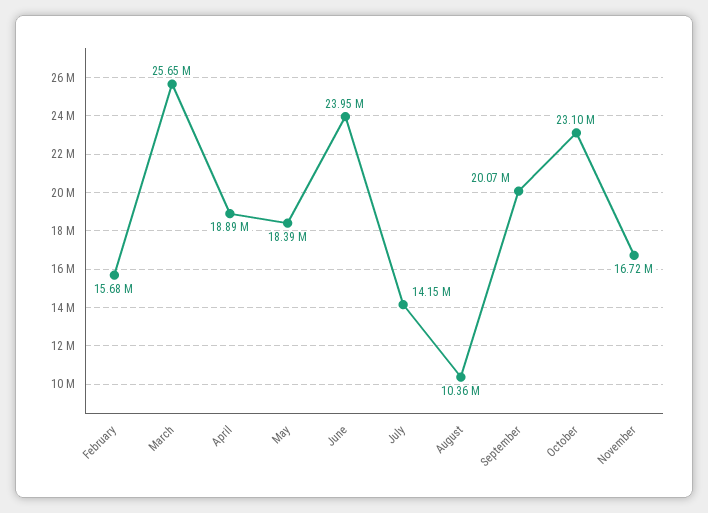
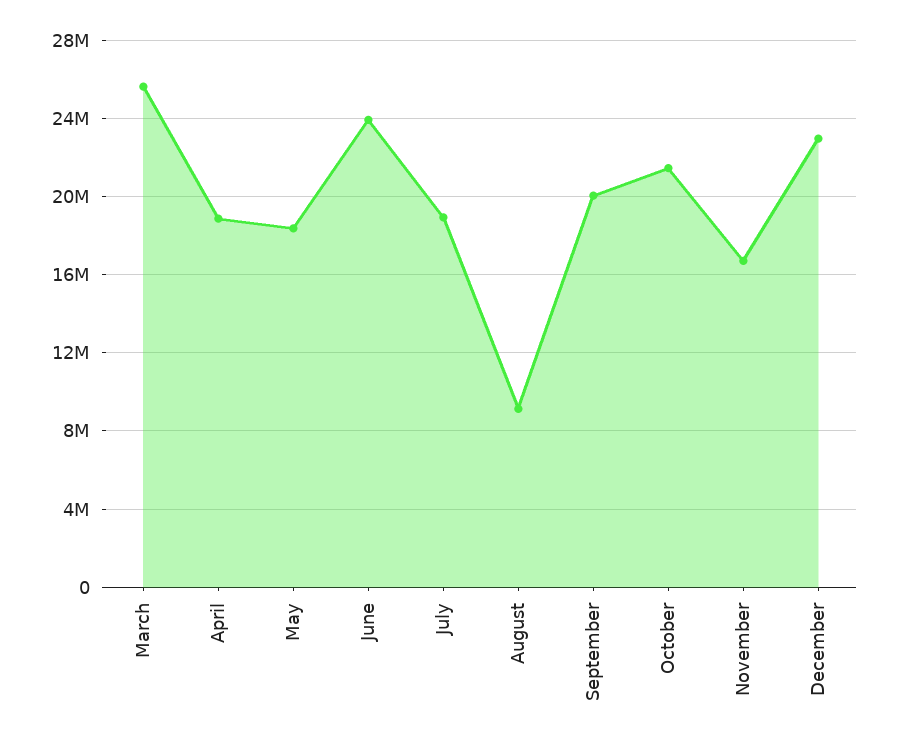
February: 15680000 -> none
July: 14150000 -> 19000000
August: 10360000 -> 9000000
October: 23100000 -> 21500000
December: none -> 23000000

